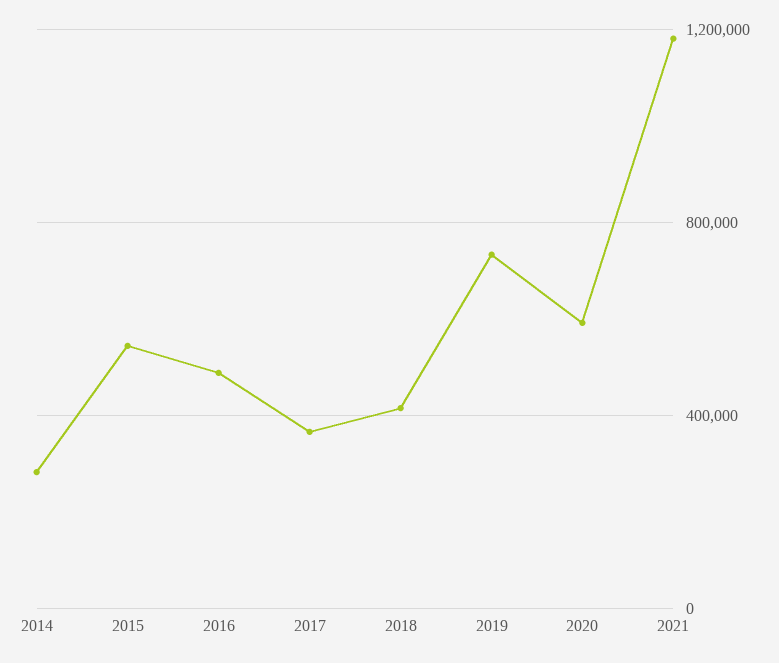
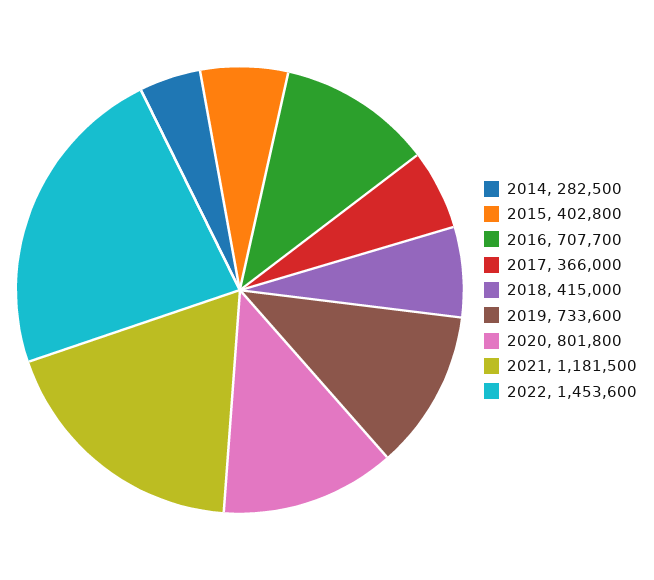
2015: 550000 -> 402800
2016: 500000 -> 707700
2020: 600000 -> 801800
2022: none -> 1453600

